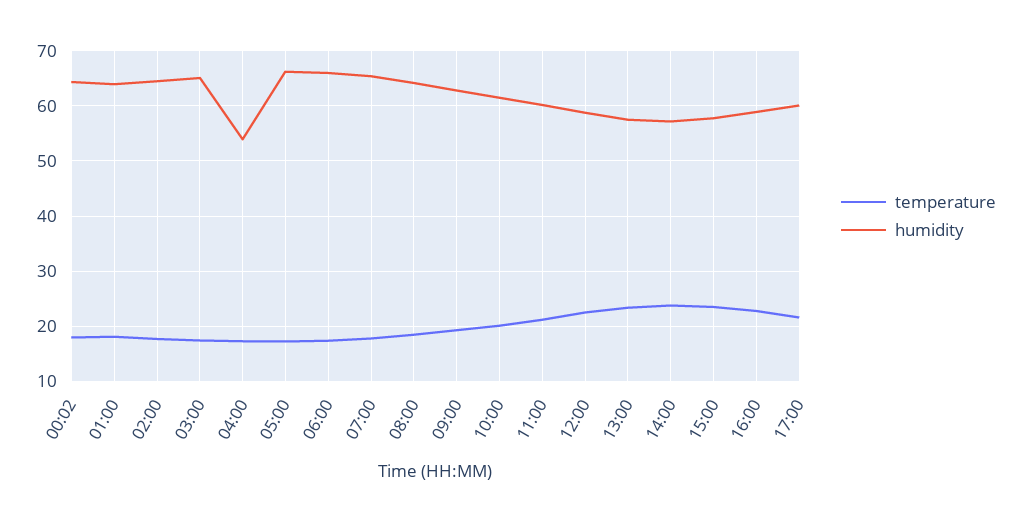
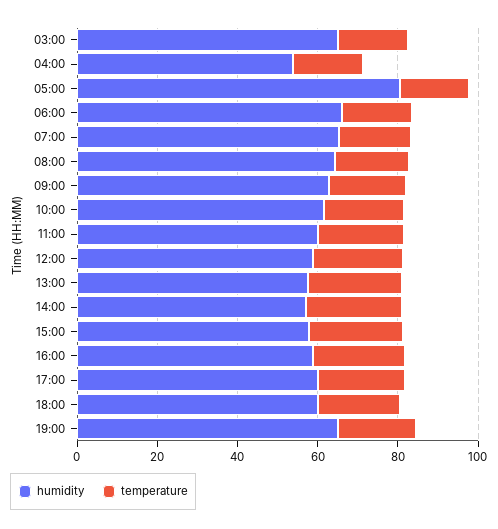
temperature, 00:02: 18 -> none
humidity, 00:02: 64 -> none
temperature, 01:00: 18 -> none
humidity, 01:00: 64 -> none
temperature, 02:00: 18 -> none
humidity, 02:00: 64 -> none
humidity, 05:00: 66 -> 80
humidity, 18:00: none -> 60
temperature, 18:00: none -> 20
humidity, 19:00: none -> 65
temperature, 19:00: none -> 20

